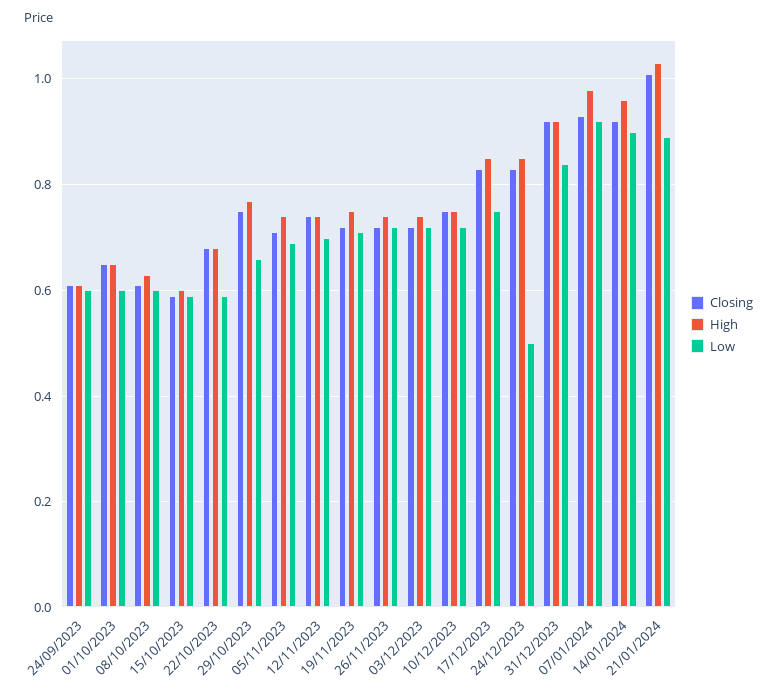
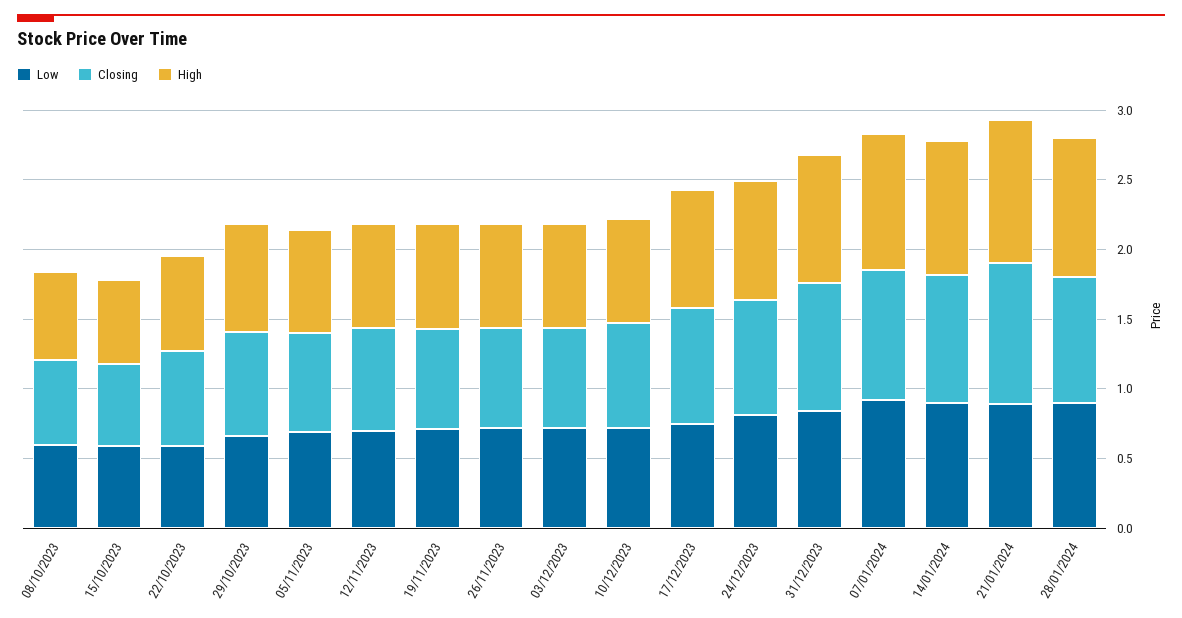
Closing, 24/09/2023: 0.6 -> none
High, 24/09/2023: 0.6 -> none
Low, 24/09/2023: 0.6 -> none
Closing, 01/10/2023: 0.65 -> none
High, 01/10/2023: 0.65 -> none
Low, 01/10/2023: 0.6 -> none
Low, 24/12/2023: 0.5 -> 0.8
Low, 28/01/2024: none -> 0.9
Closing, 28/01/2024: none -> 0.9
High, 28/01/2024: none -> 1

